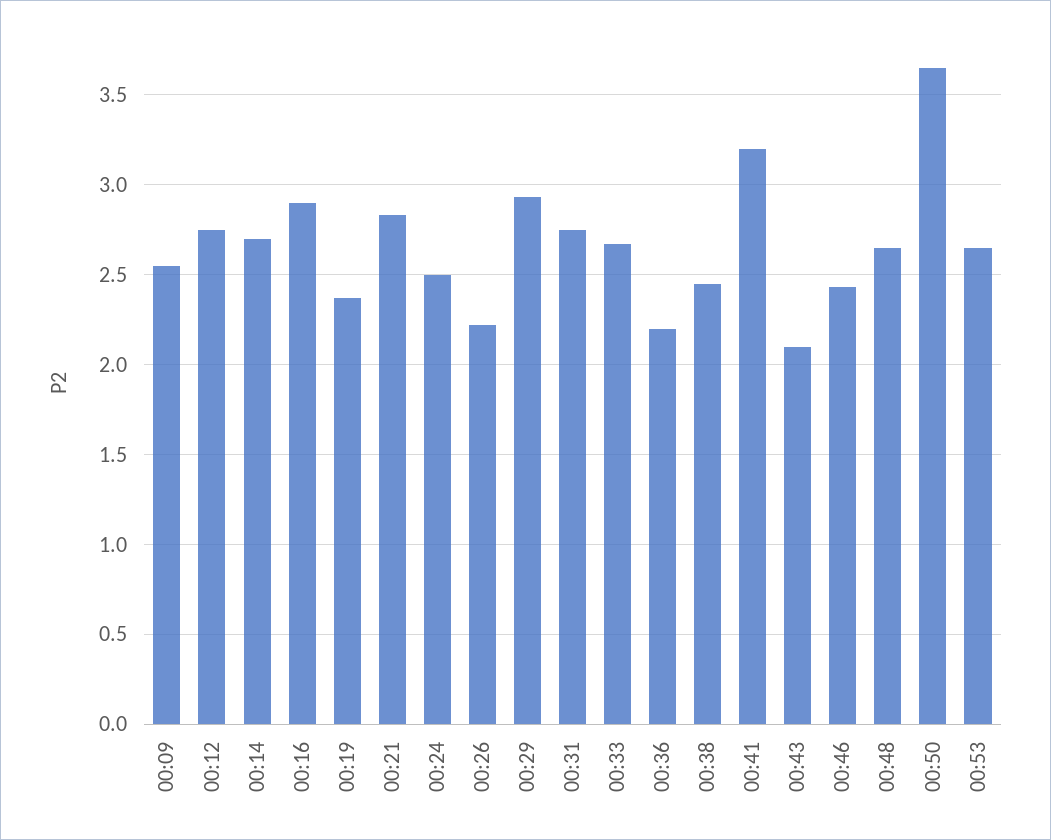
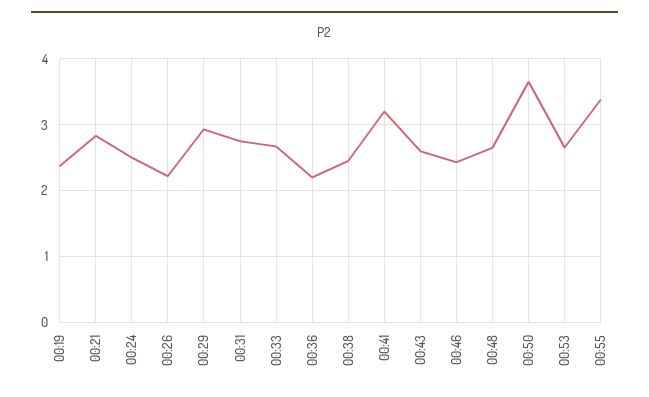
00:09: 2.55 -> none
00:12: 2.75 -> none
00:14: 2.7 -> none
00:16: 2.9 -> none
00:43: 2.1 -> 2.6
00:55: none -> 3.4

